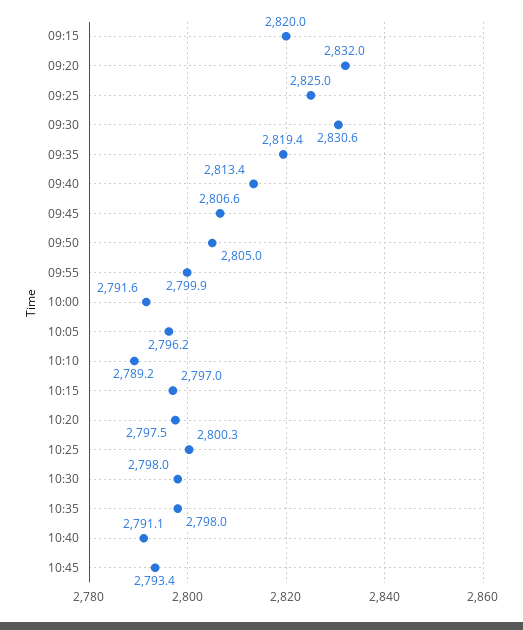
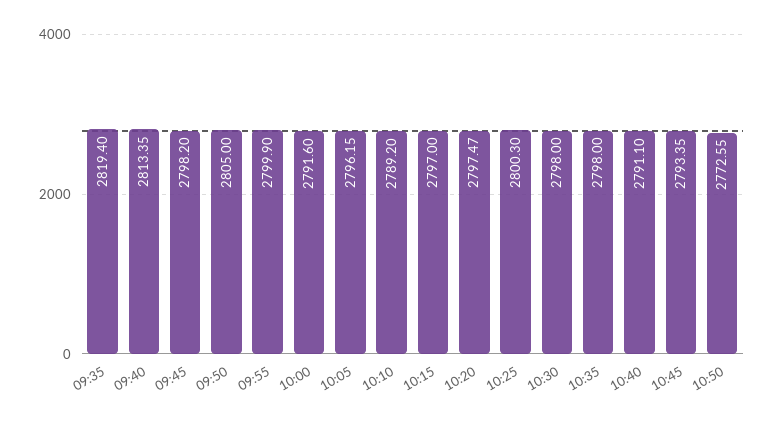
09:15: 2820 -> none
09:20: 2832 -> none
09:25: 2825 -> none
09:30: 2830.6 -> none
09:45: 2806.6 -> 2798.2
10:50: none -> 2772.55

